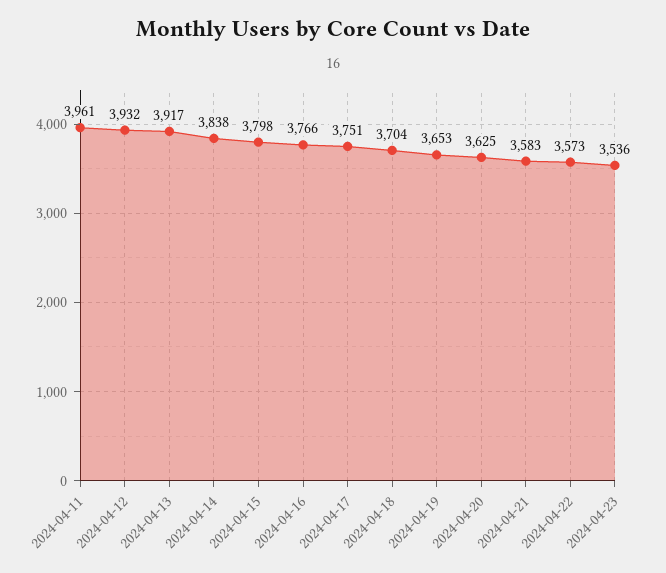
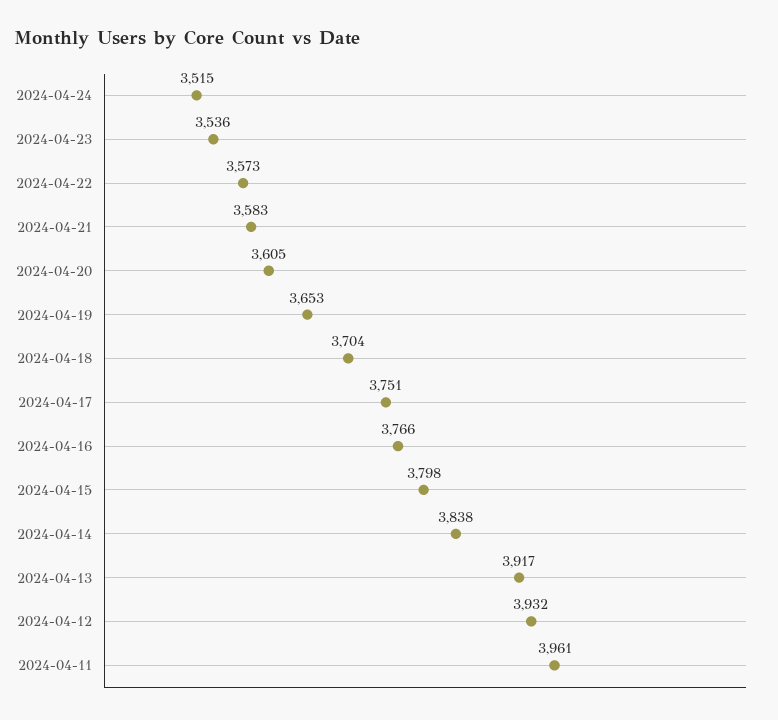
2024-04-20: 3625 -> 3605
2024-04-24: none -> 3515

